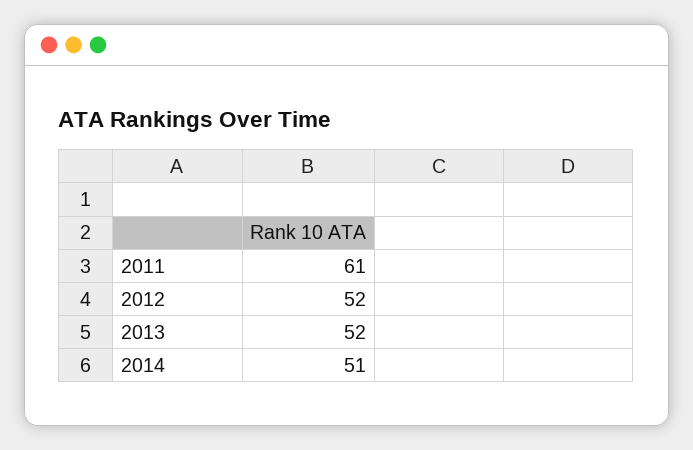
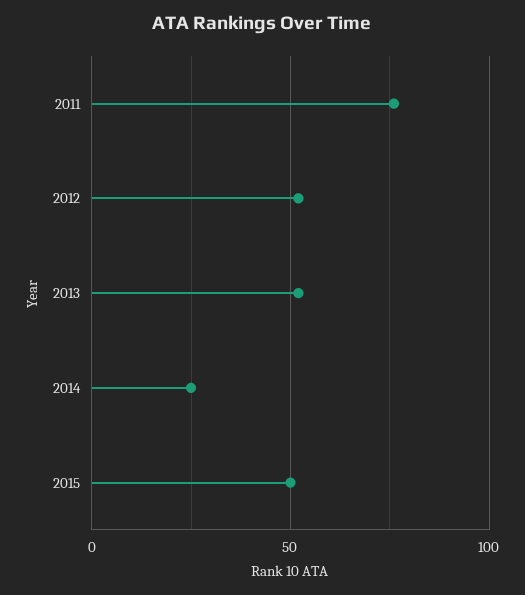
2011: 61 -> 75
2014: 51 -> 25
2015: none -> 50

